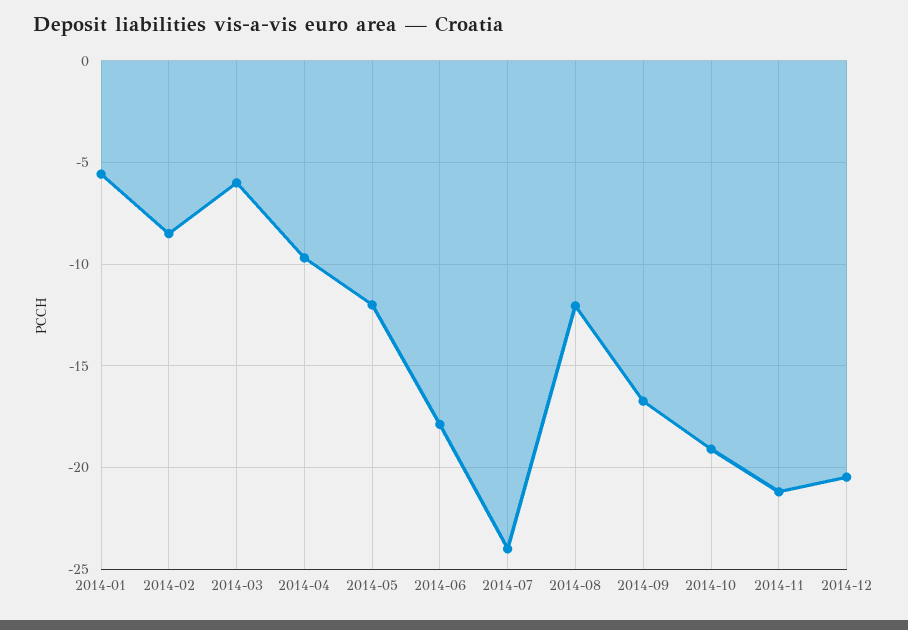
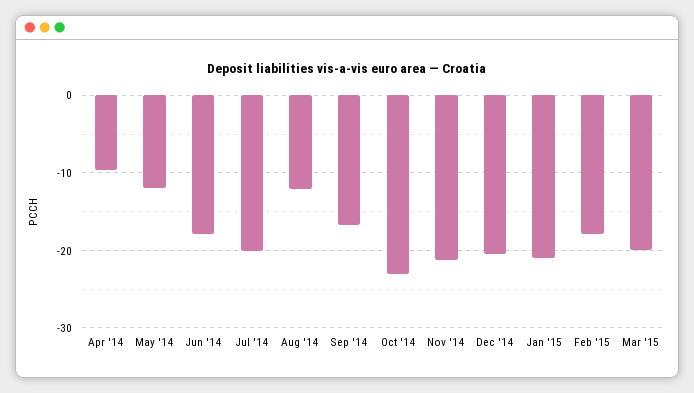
2014-01: -5.5 -> none
2014-02: -8.5 -> none
2014-03: -6 -> none
2014-07: -24 -> -20
2014-10: -19 -> -23
Jan '15: none -> -21
Feb '15: none -> -18
Mar '15: none -> -20

